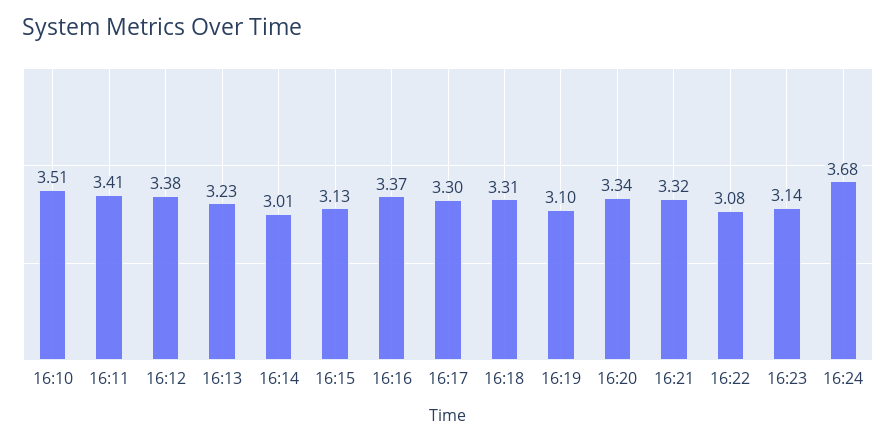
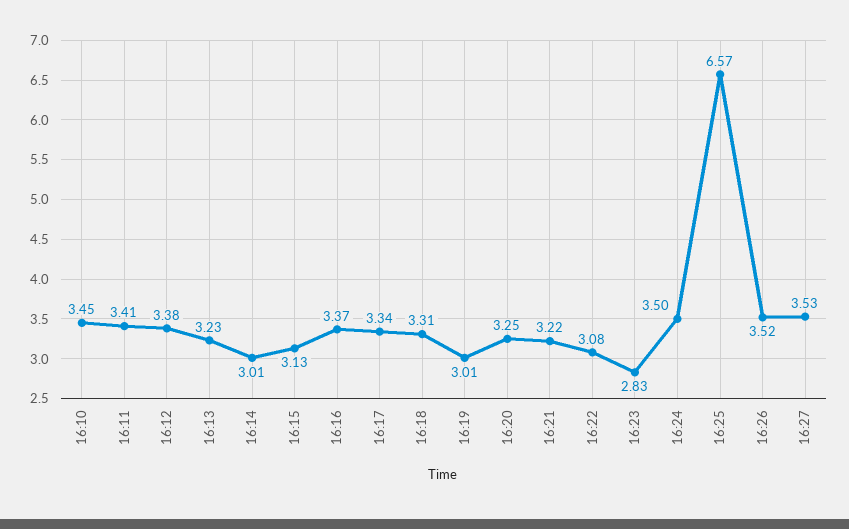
16:10: 3.51 -> 3.45
16:17: 3.3 -> 3.34
16:19: 3.1 -> 3.01
16:20: 3.34 -> 3.25
16:21: 3.32 -> 3.22
16:23: 3.14 -> 2.83
16:24: 3.68 -> 3.5
16:25: none -> 6.57
16:26: none -> 3.52
16:27: none -> 3.53

